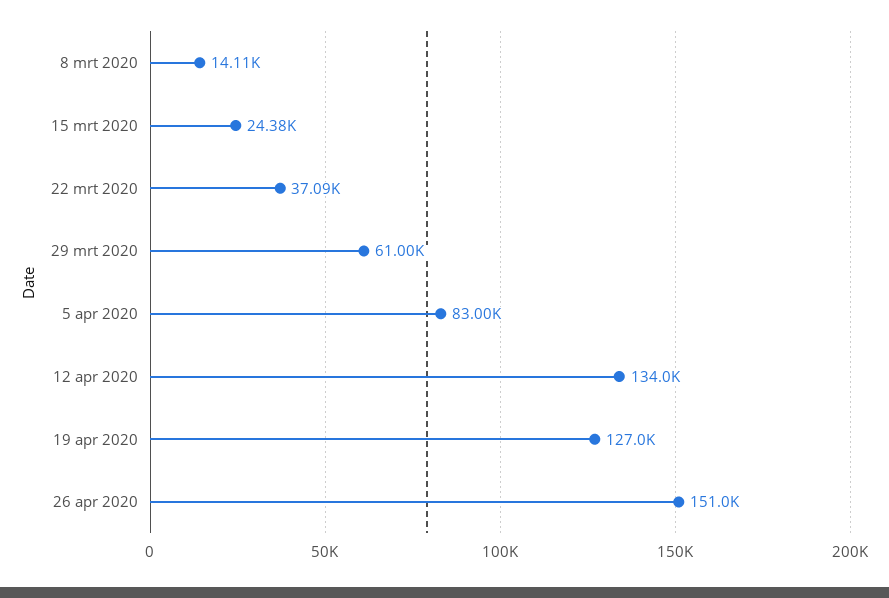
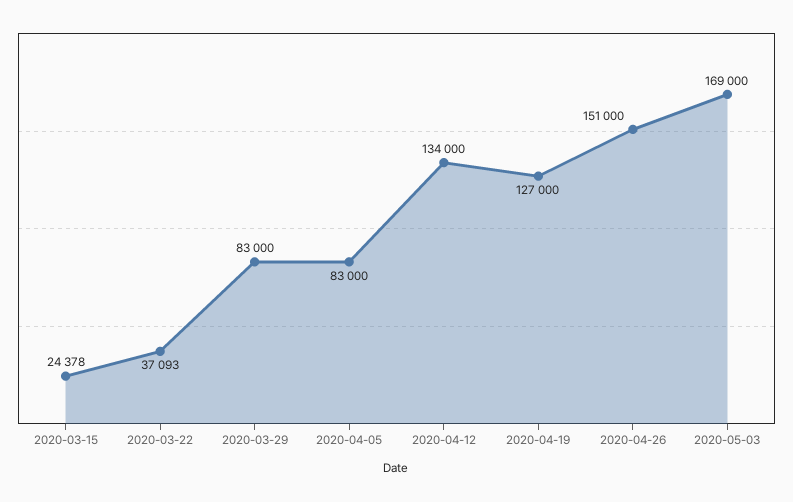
8 mrt 2020: 14110 -> none
29 mrt 2020: 61000 -> 83000
2020-05-03: none -> 169000

